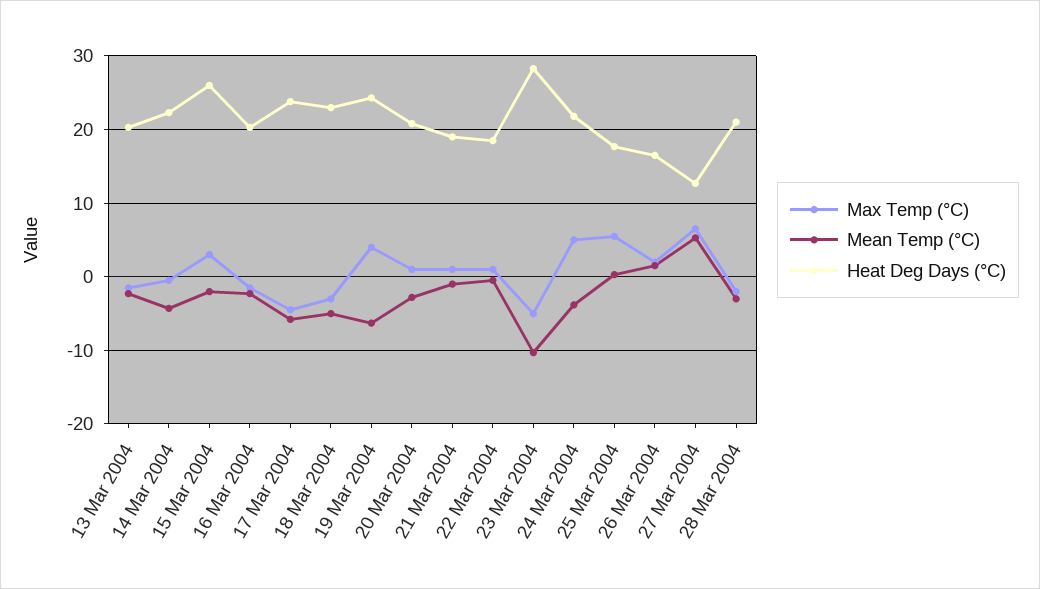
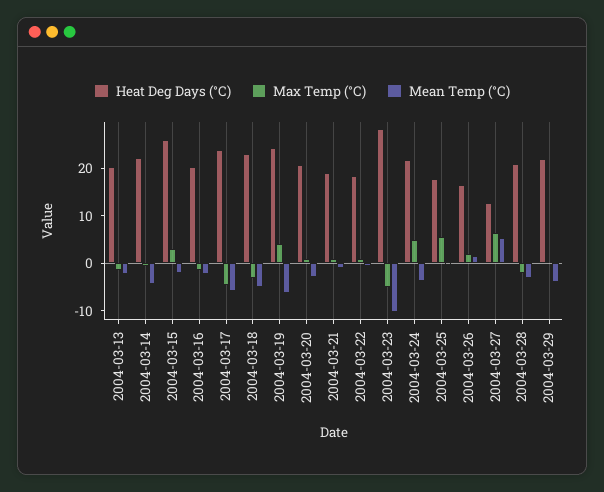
Heat Deg Days (°C), 2004-03-29: none -> 22
Max Temp (°C), 2004-03-29: none -> 0
Mean Temp (°C), 2004-03-29: none -> -4

